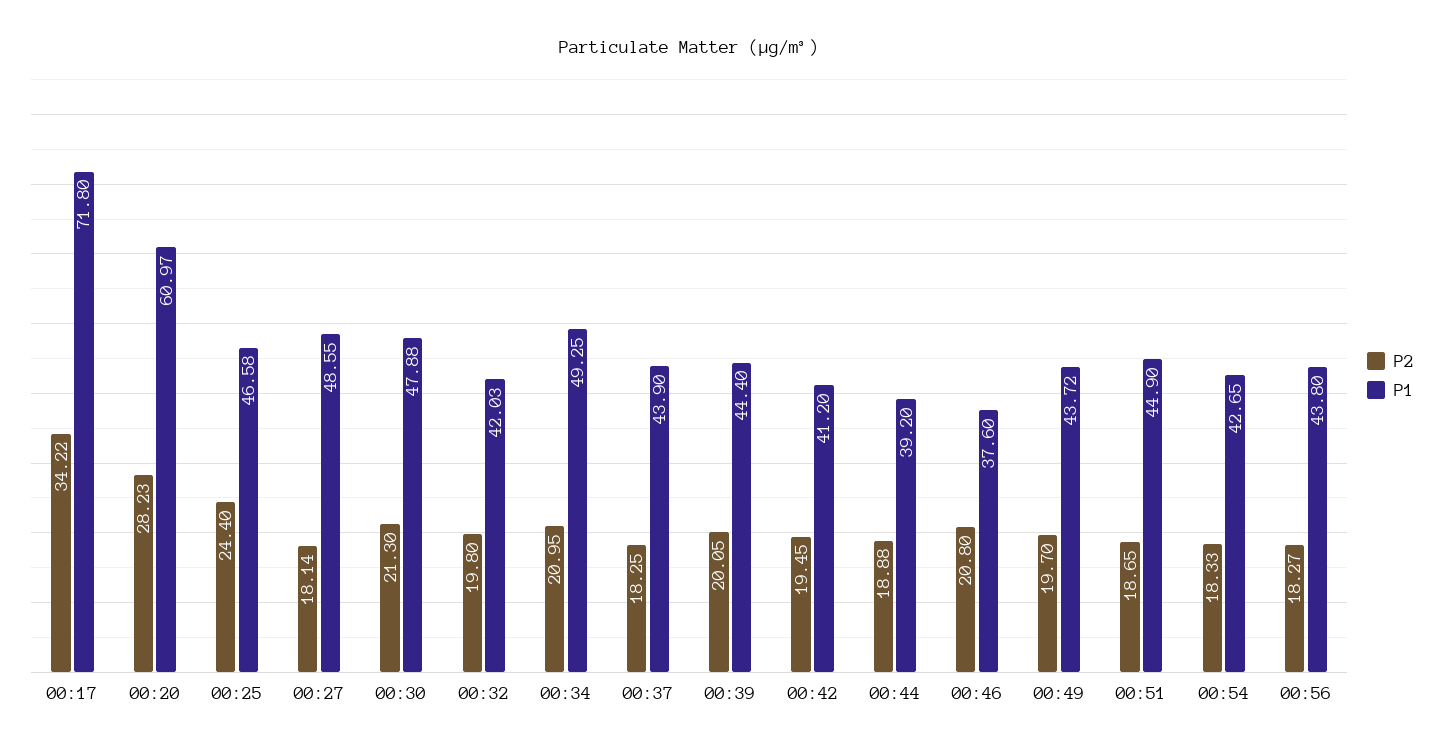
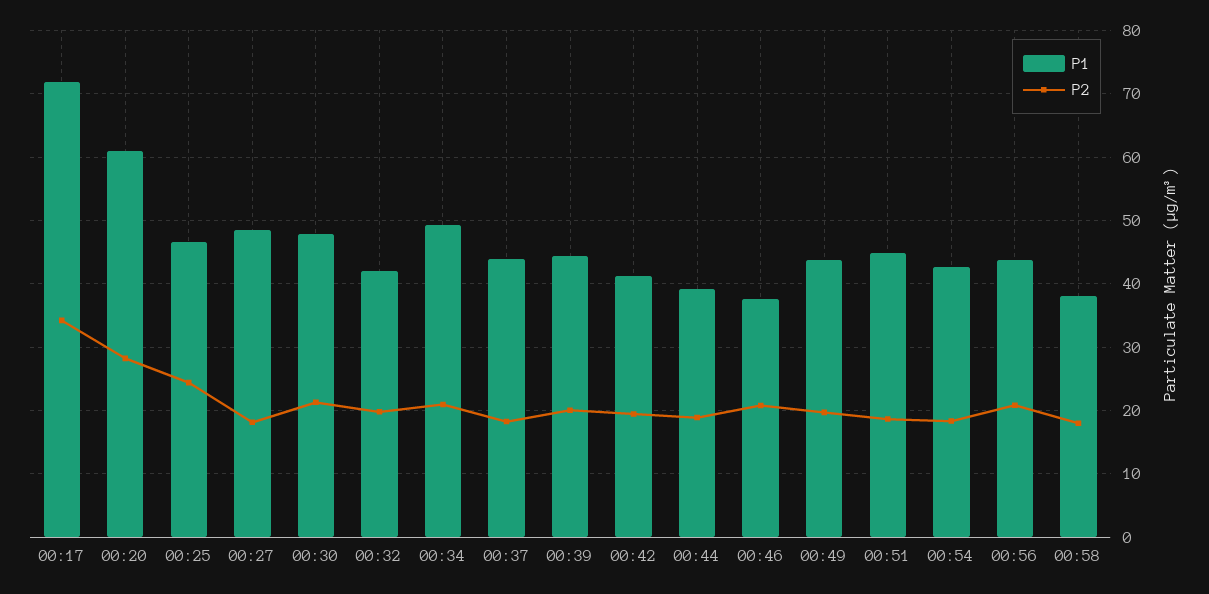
P2, 00:56: 18.27 -> 21
P1, 00:58: none -> 38
P2, 00:58: none -> 18

